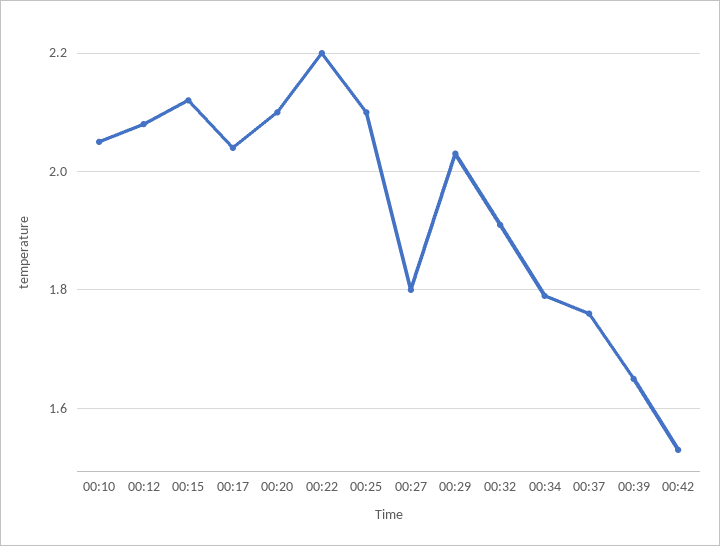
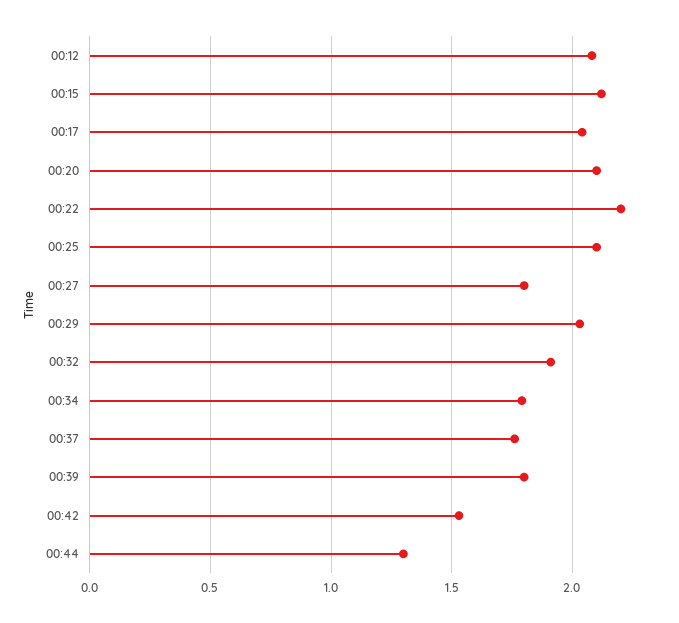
00:10: 2.05 -> none
00:39: 1.65 -> 1.8
00:44: none -> 1.3

